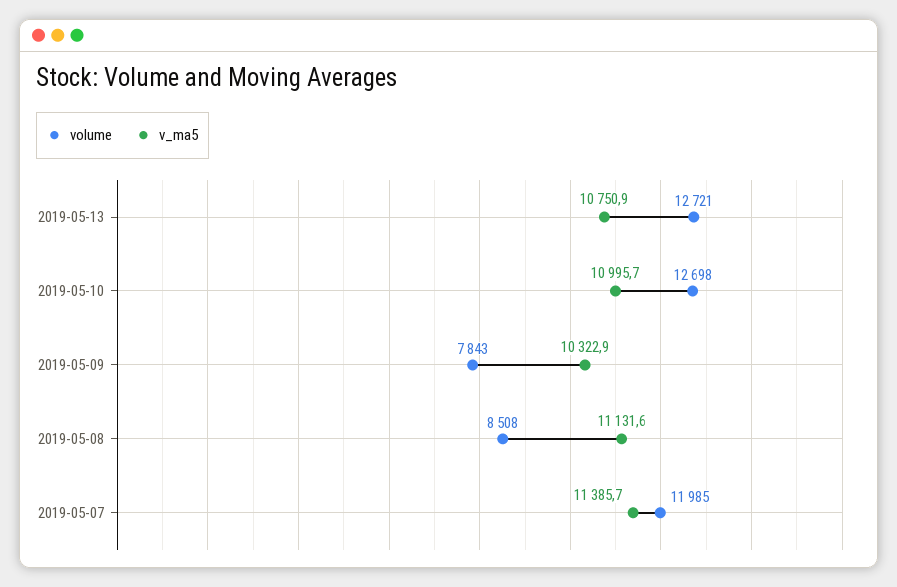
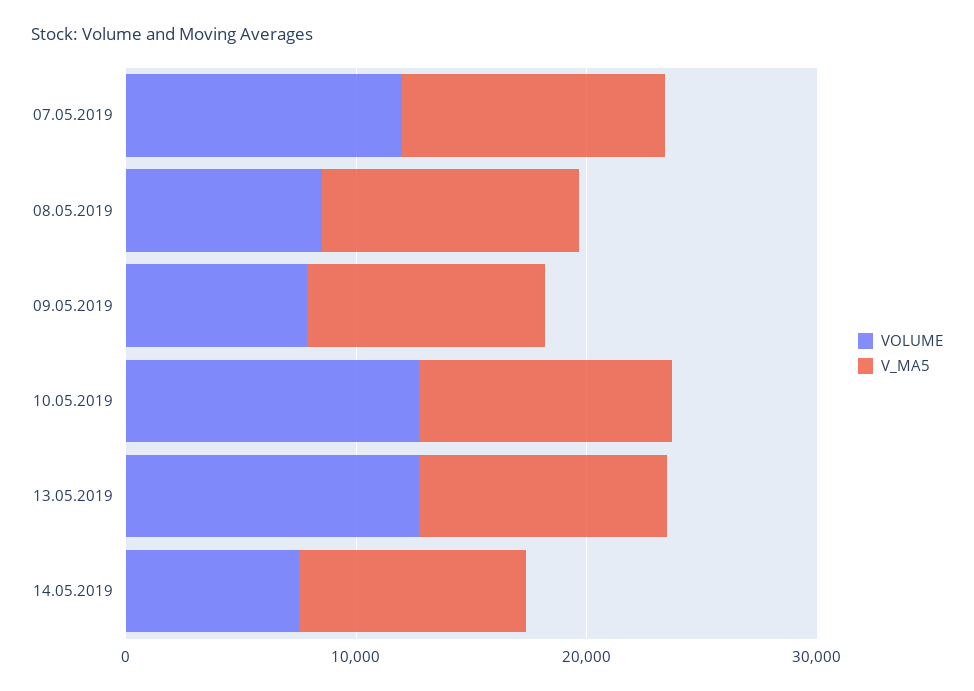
volume, 14.05.2019: none -> 8000
v_ma5, 14.05.2019: none -> 10000

